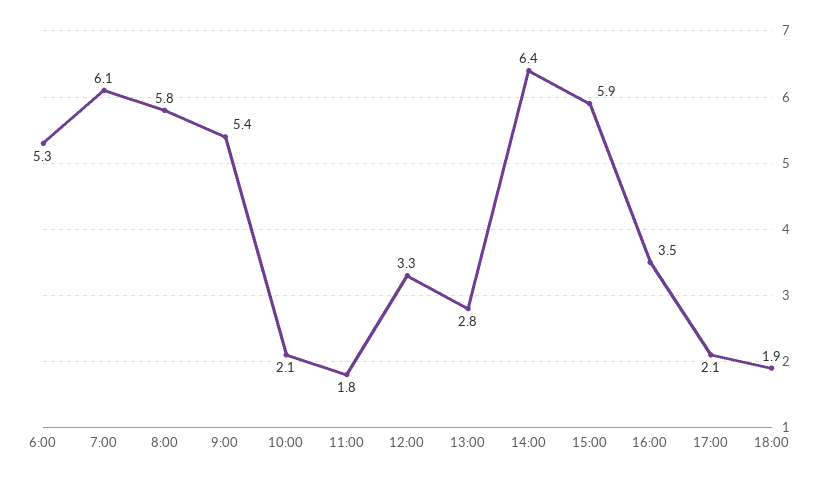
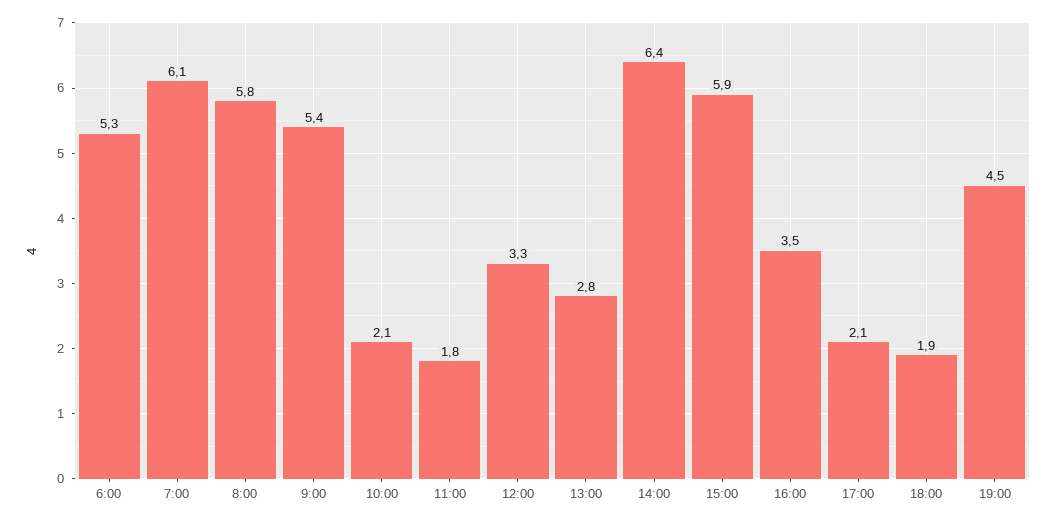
19:00: none -> 4.5

